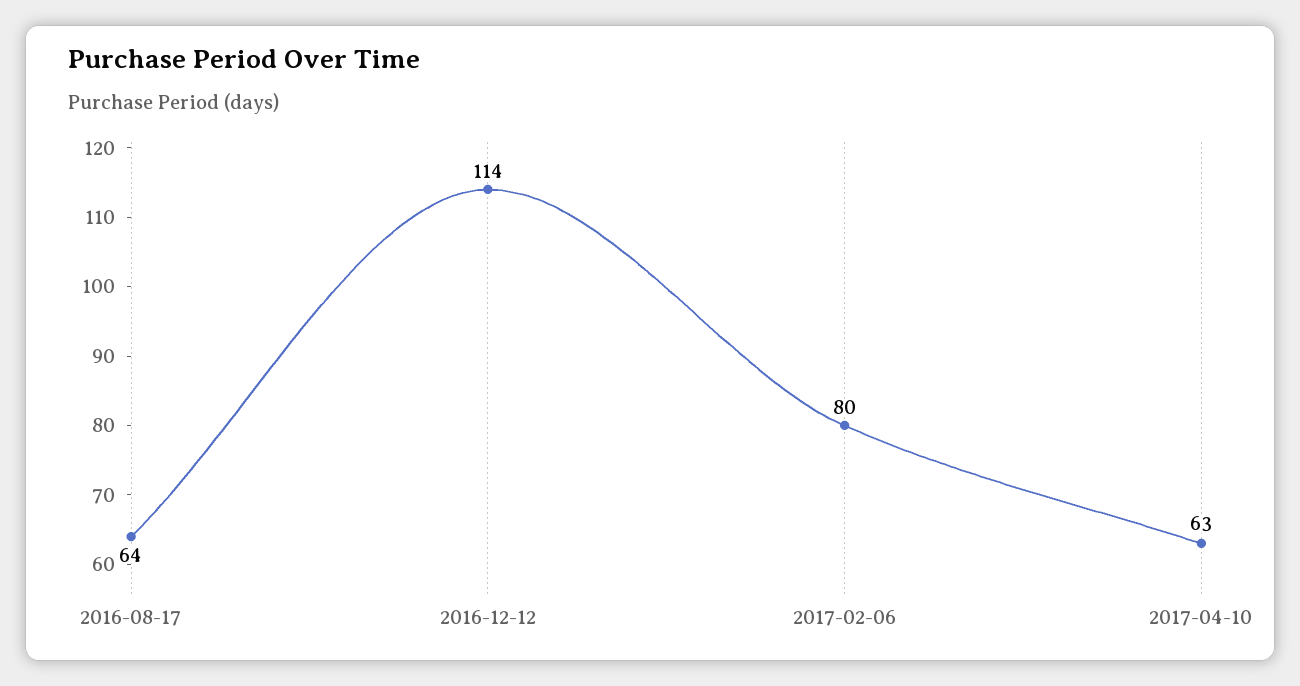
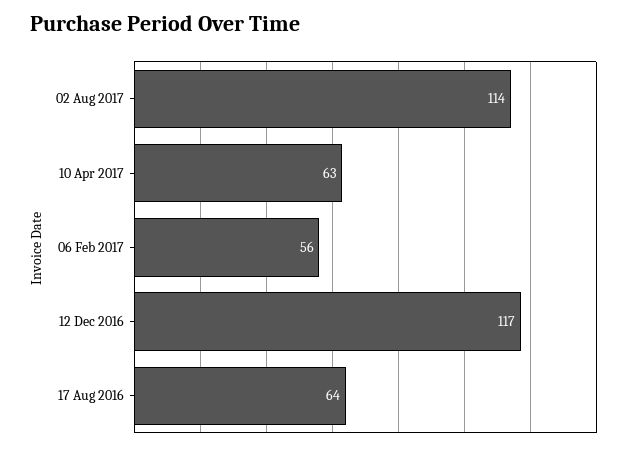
2016-12-12: 114 -> 117
2017-02-06: 80 -> 56
02 Aug 2017: none -> 114

